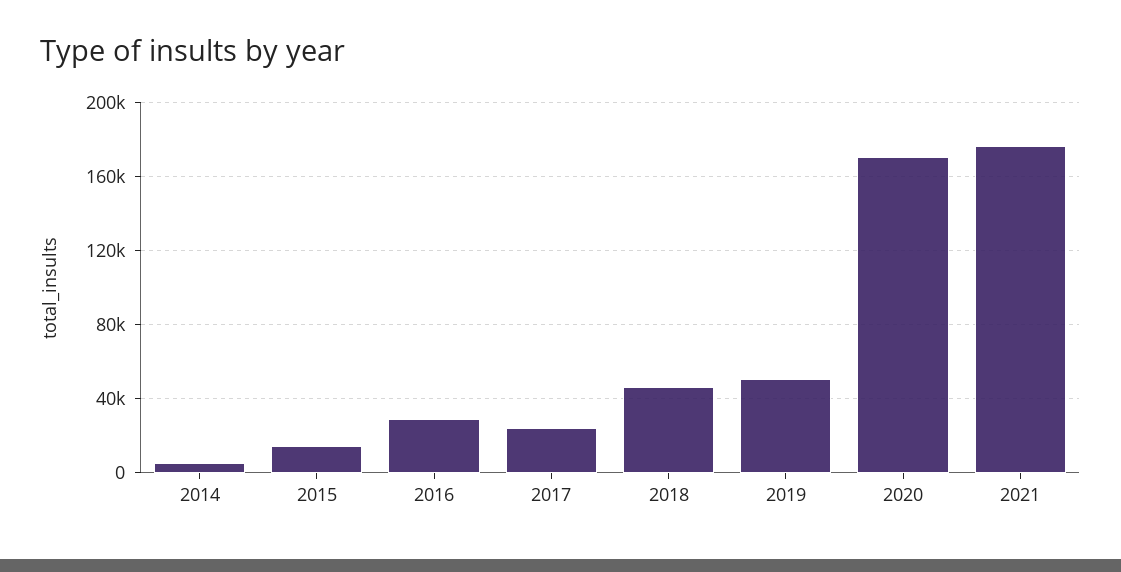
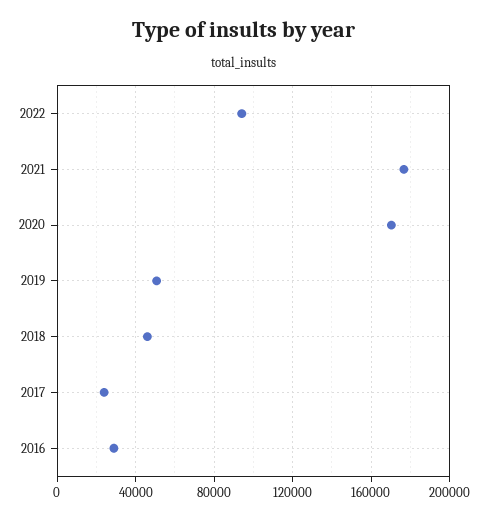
2014: 5000 -> none
2015: 15000 -> none
2022: none -> 95000

